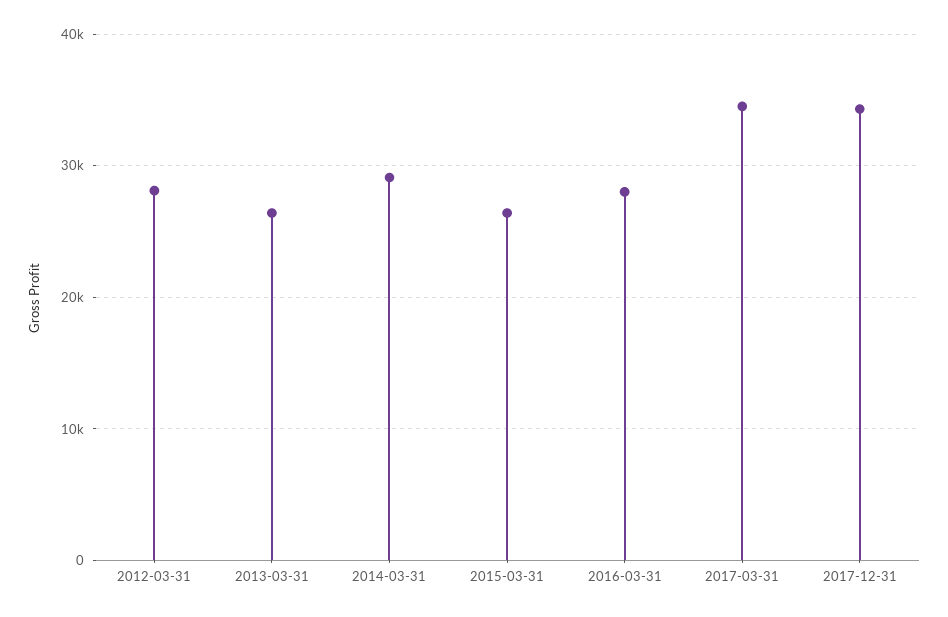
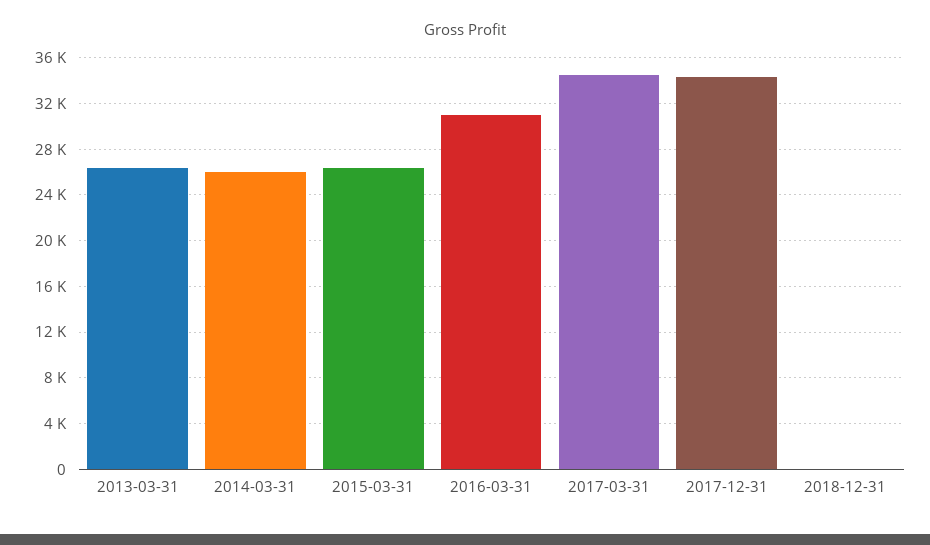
2012-03-31: 28000 -> none
2014-03-31: 29000 -> 26000
2016-03-31: 28000 -> 31000
2018-12-31: none -> 0

